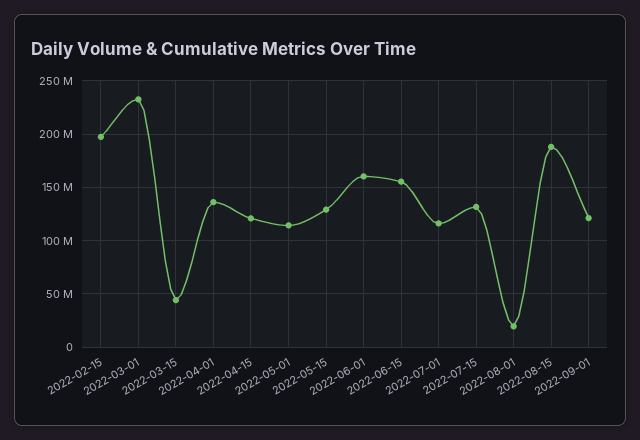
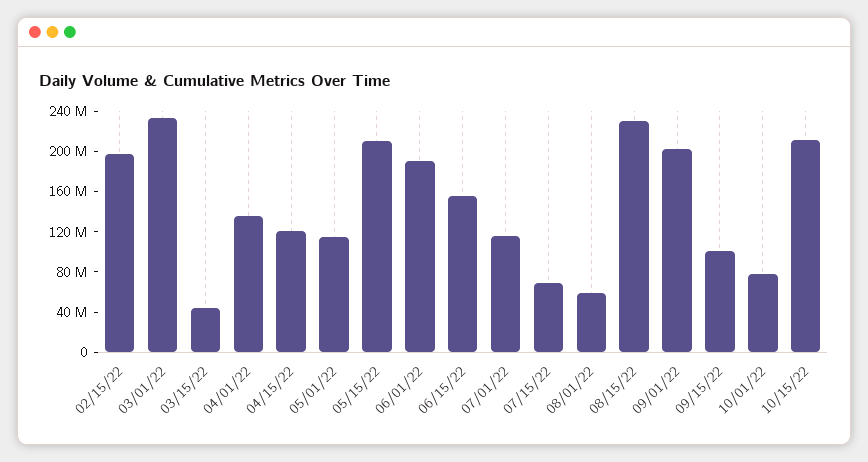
2022-05-15: 130000000 -> 210000000
2022-06-01: 160000000 -> 190000000
2022-07-15: 130000000 -> 70000000
2022-08-01: 20000000 -> 60000000
2022-08-15: 190000000 -> 230000000
2022-09-01: 120000000 -> 200000000
09/15/22: none -> 100000000
10/01/22: none -> 80000000
10/15/22: none -> 210000000

